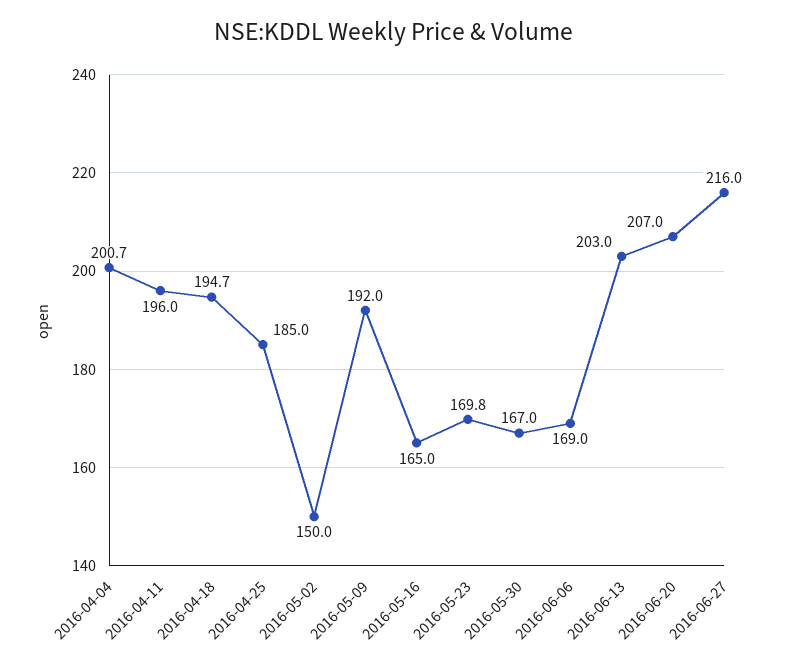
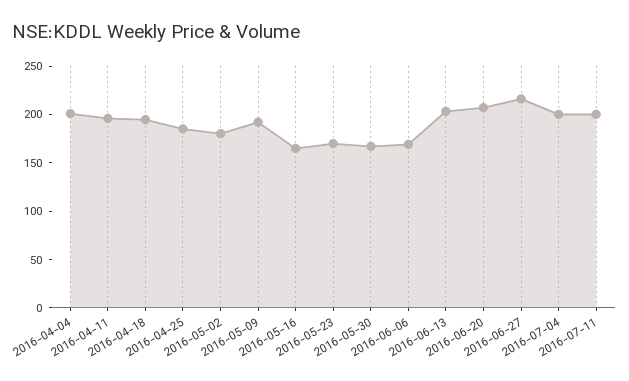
2016-05-02: 150 -> 180
2016-07-04: none -> 200
2016-07-11: none -> 200

